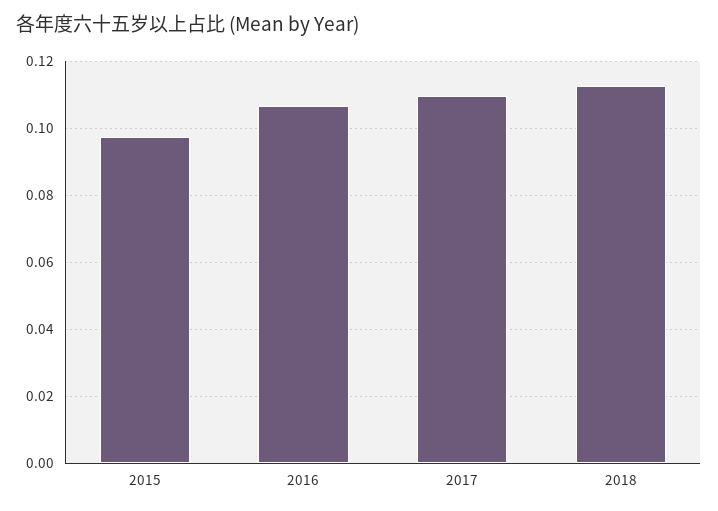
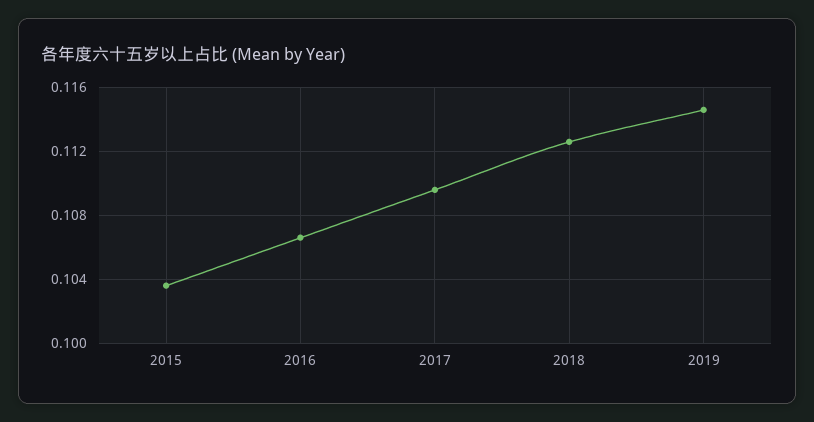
2015: 0.098 -> 0.1035
2019: none -> 0.1145

